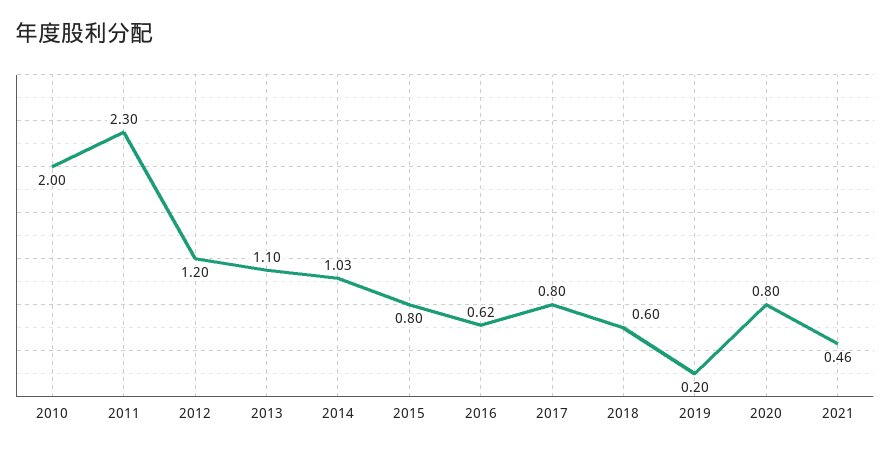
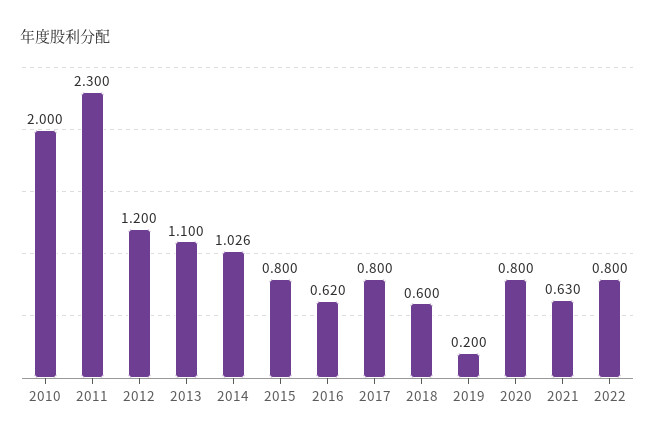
2021: 0.46 -> 0.63
2022: none -> 0.8

